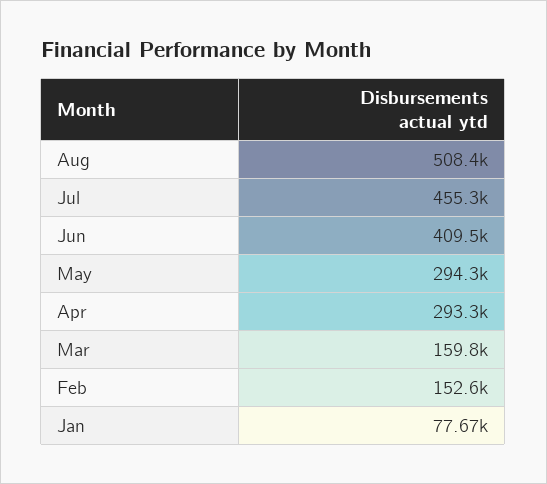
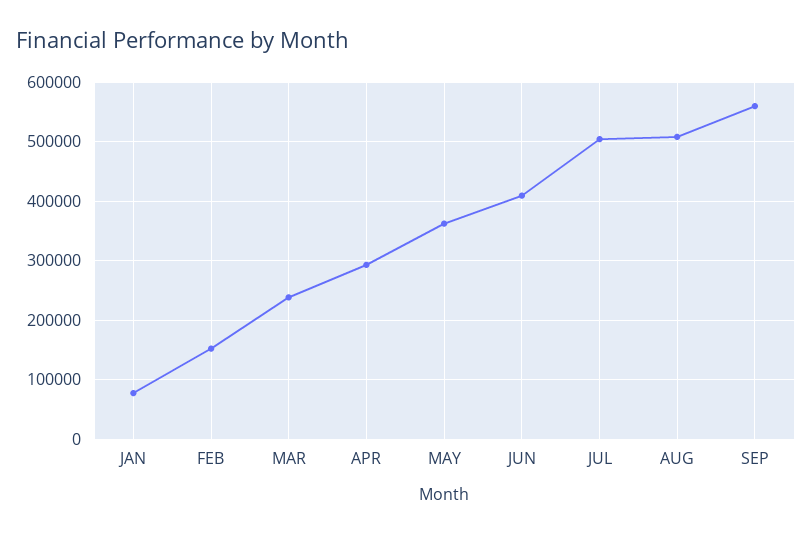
Jul: 455300 -> 500000
May: 294300 -> 360000
Mar: 159800 -> 240000
SEP: none -> 560000

